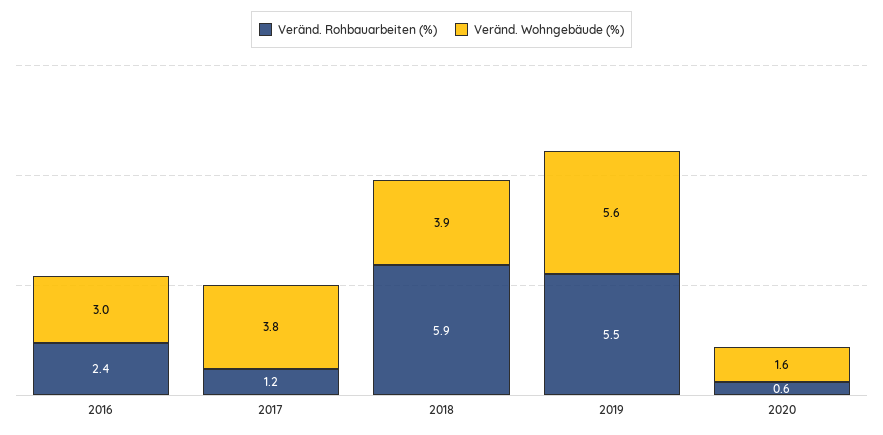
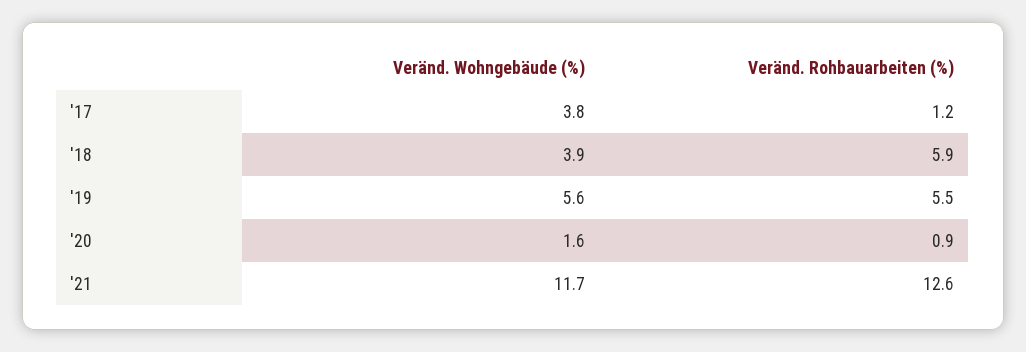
Veränd. Rohbauarbeiten (%), 2016: 2.4 -> none
Veränd. Wohngebäude (%), 2016: 3 -> none
Veränd. Rohbauarbeiten (%), 2020: 0.6 -> 0.9
Veränd. Wohngebäude (%), '21: none -> 11.7
Veränd. Rohbauarbeiten (%), '21: none -> 12.6

